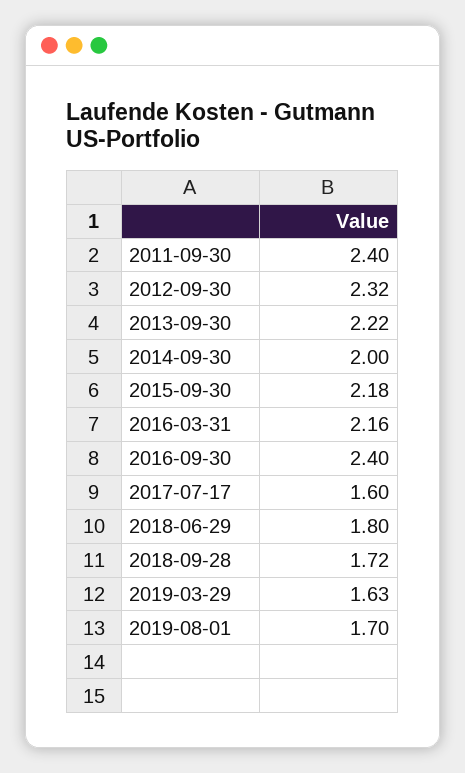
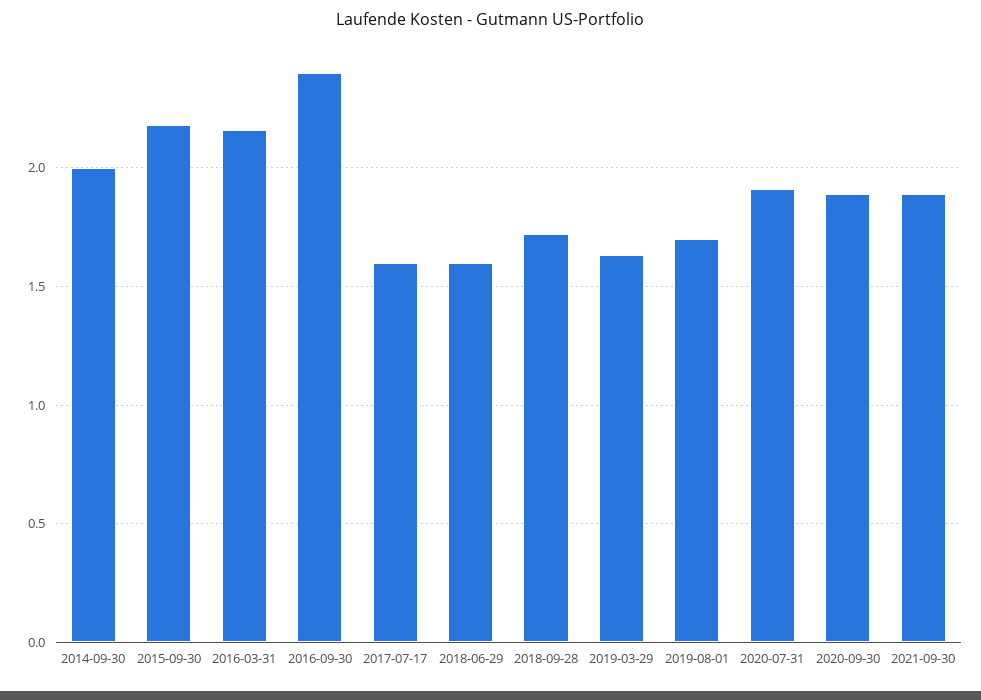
2011-09-30: 2.4 -> none
2012-09-30: 2.32 -> none
2013-09-30: 2.22 -> none
2018-06-29: 1.8 -> 1.6
2020-07-31: none -> 1.9
2020-09-30: none -> 1.9
2021-09-30: none -> 1.9

